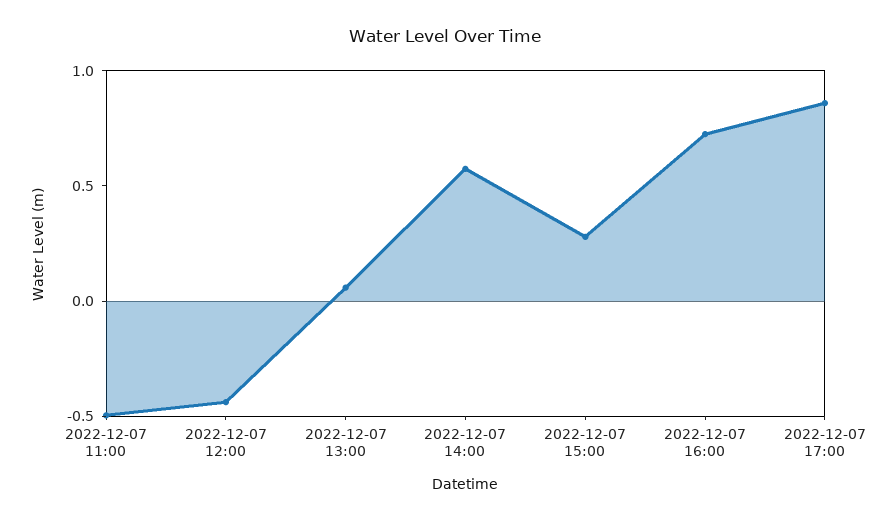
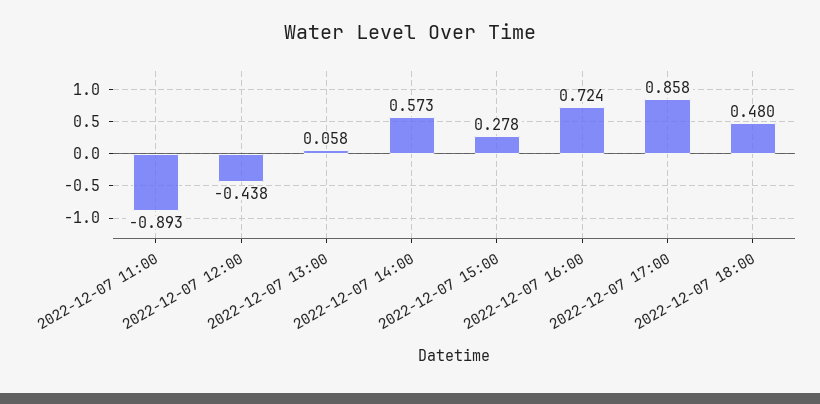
2022-12-07 11:00: -0.5 -> -0.893
2022-12-07 18:00: none -> 0.48

